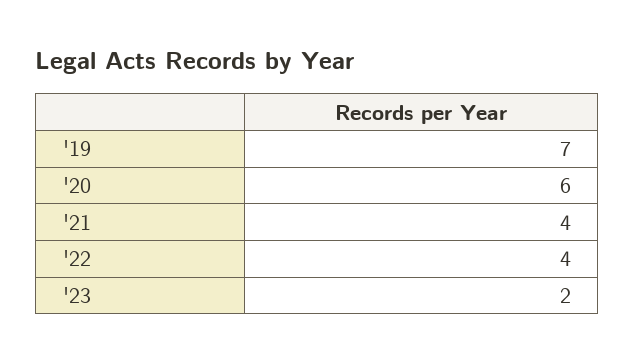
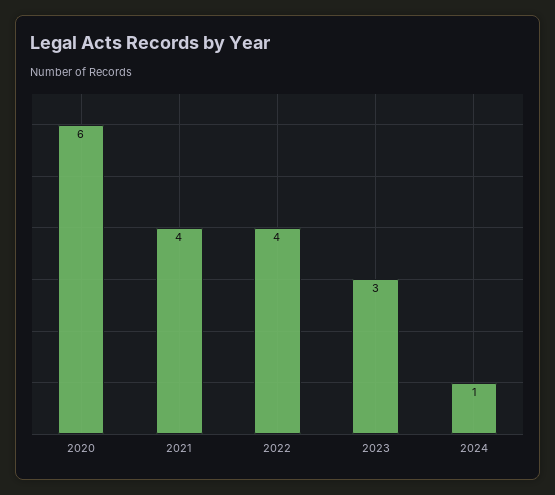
'19: 7 -> none
'23: 2 -> 3
2024: none -> 1

